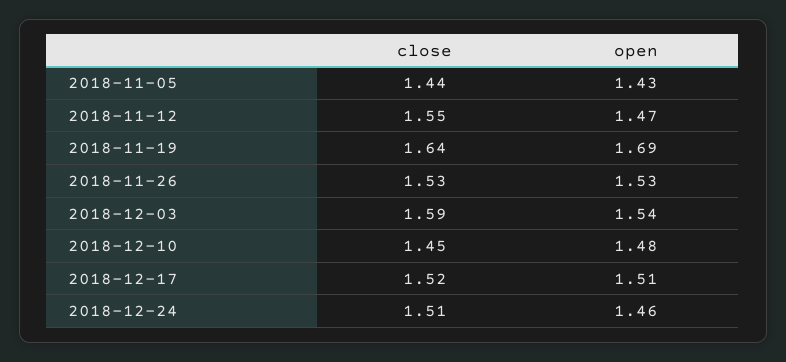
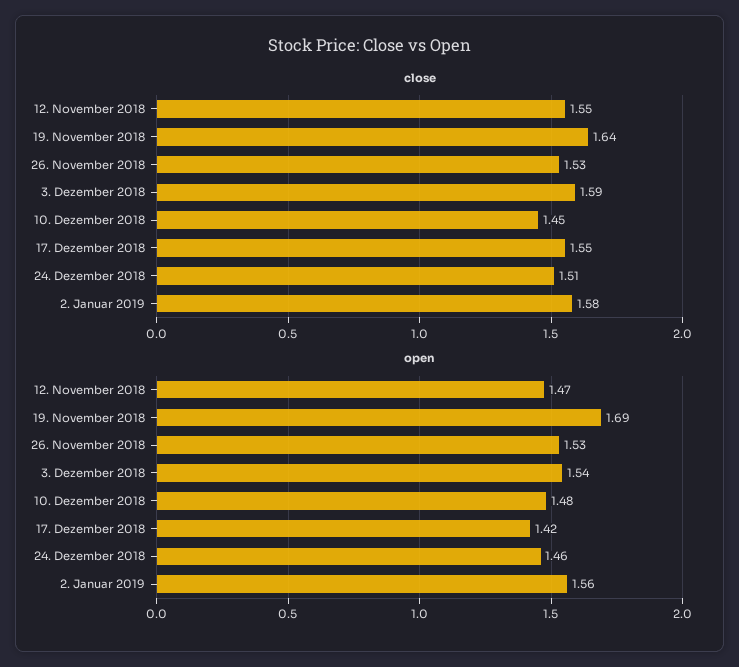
close, 2018-11-05: 1.44 -> none
open, 2018-11-05: 1.43 -> none
close, 2018-12-17: 1.52 -> 1.55
open, 2018-12-17: 1.51 -> 1.42
close, 2. Januar 2019: none -> 1.58
open, 2. Januar 2019: none -> 1.56

